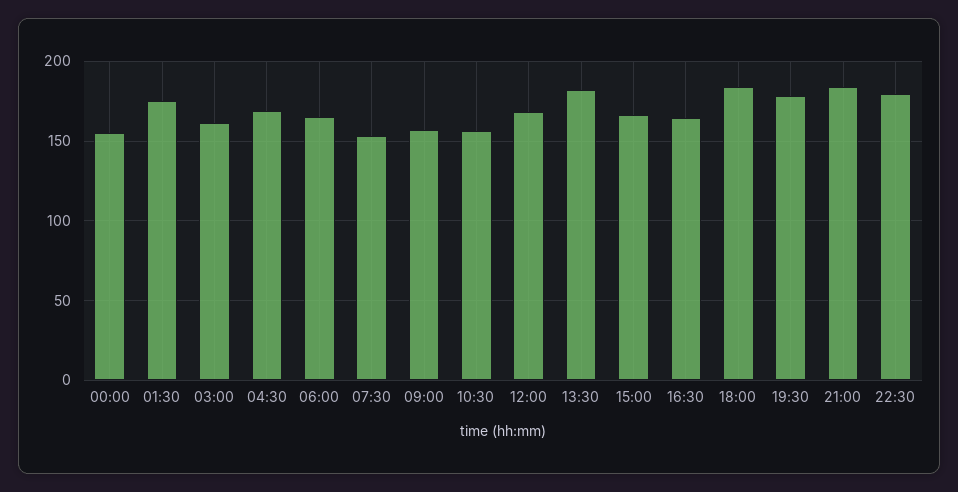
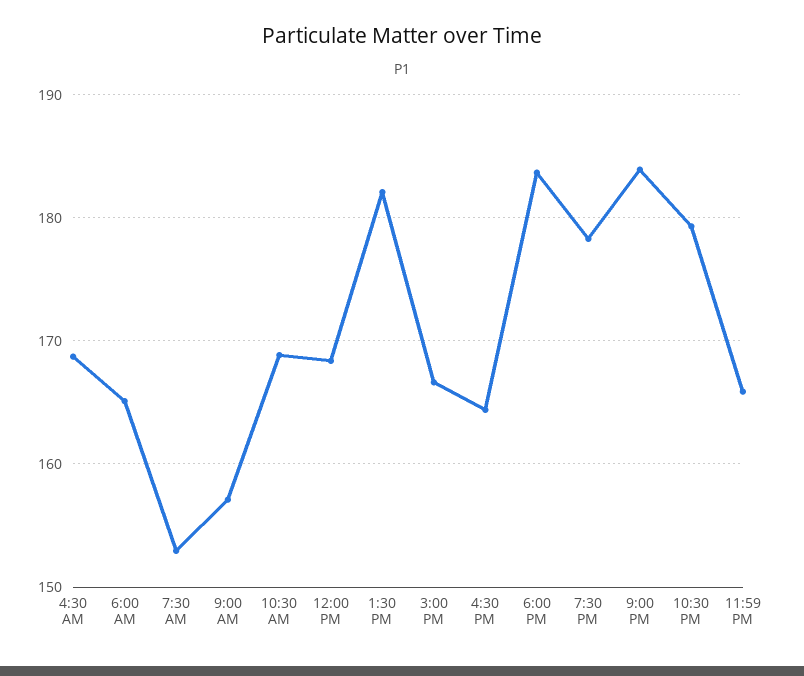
00:00: 155 -> none
01:30: 175 -> none
03:00: 160 -> none
10:30: 155 -> 169
11:59 PM: none -> 166

